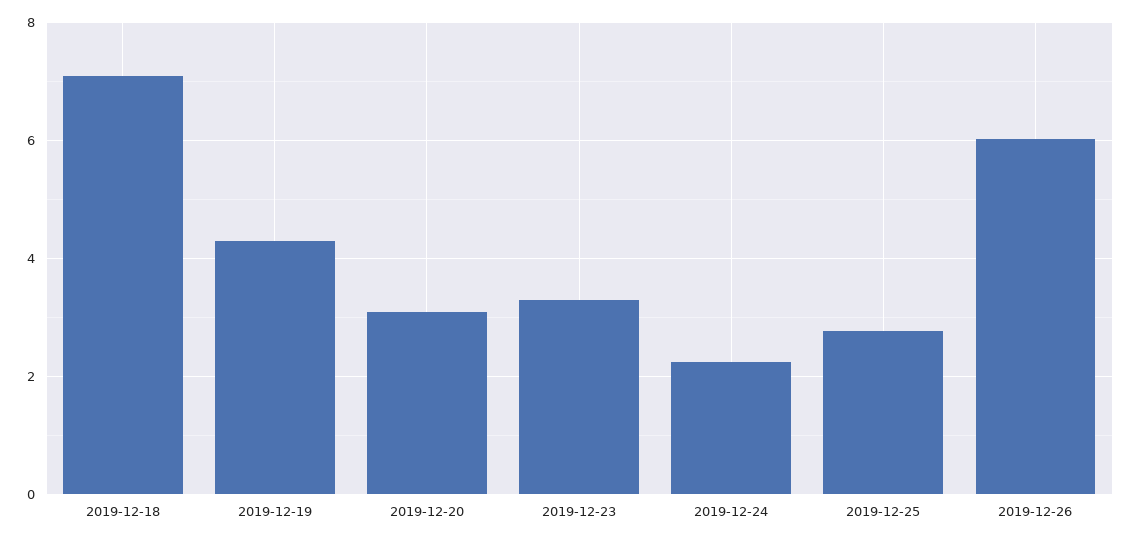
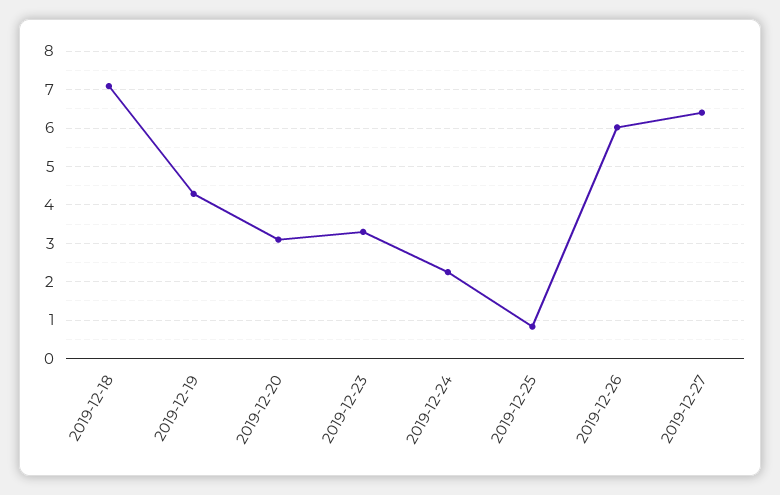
2019-12-25: 2.8 -> 0.8
2019-12-27: none -> 6.4

